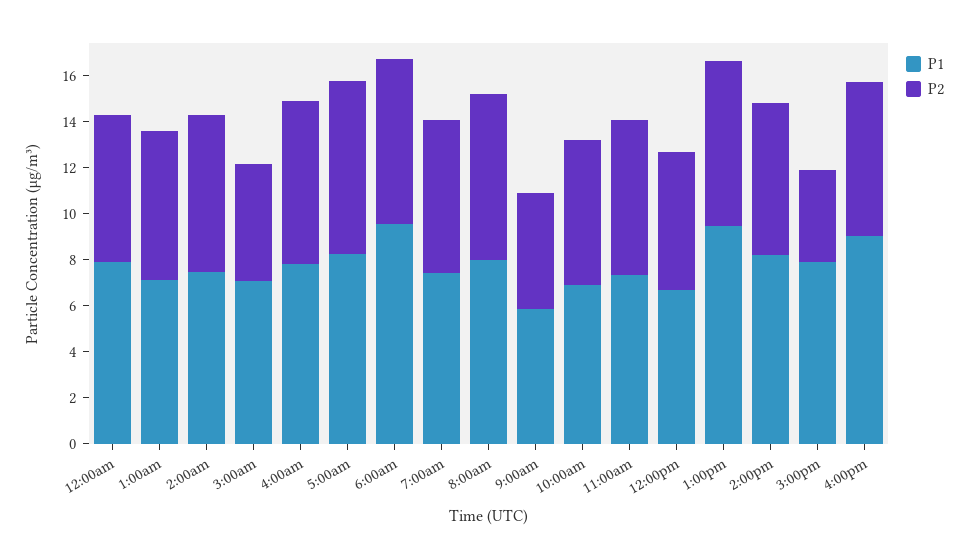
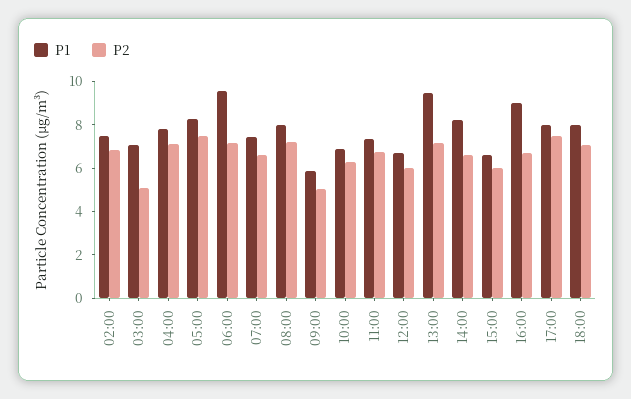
P1, 12:00am: 8 -> none
P2, 12:00am: 6.5 -> none
P1, 1:00am: 7 -> none
P2, 1:00am: 6.5 -> none
P1, 3:00pm: 8 -> 6.5
P2, 3:00pm: 4 -> 6
P1, 17:00: none -> 8
P2, 17:00: none -> 7.5
P1, 18:00: none -> 8
P2, 18:00: none -> 7

